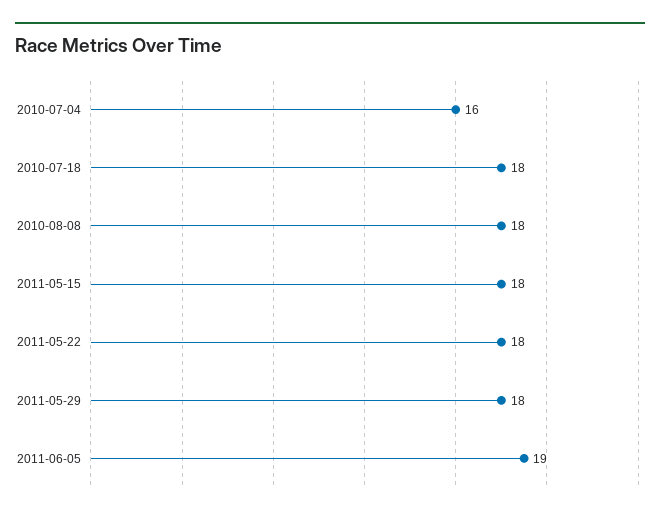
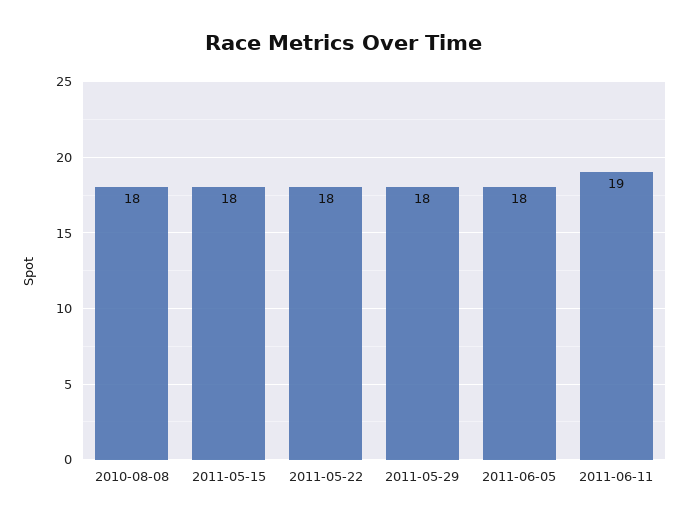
2010-07-04: 16 -> none
2010-07-18: 18 -> none
2011-06-05: 19 -> 18
2011-06-11: none -> 19

